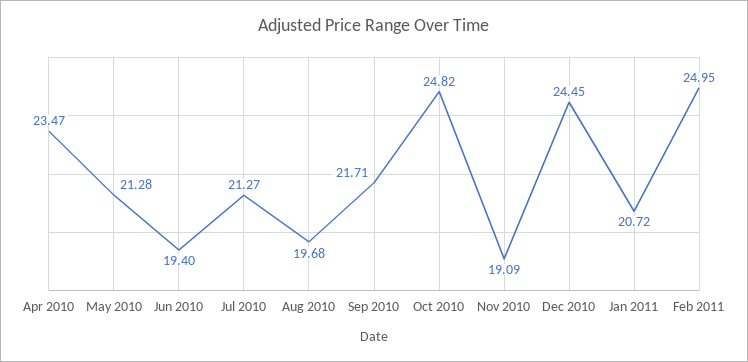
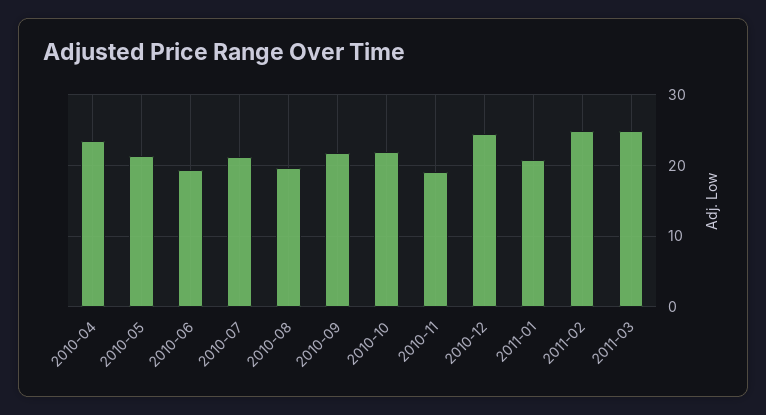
Oct 2010: 24.82 -> 22
2011-03: none -> 25

